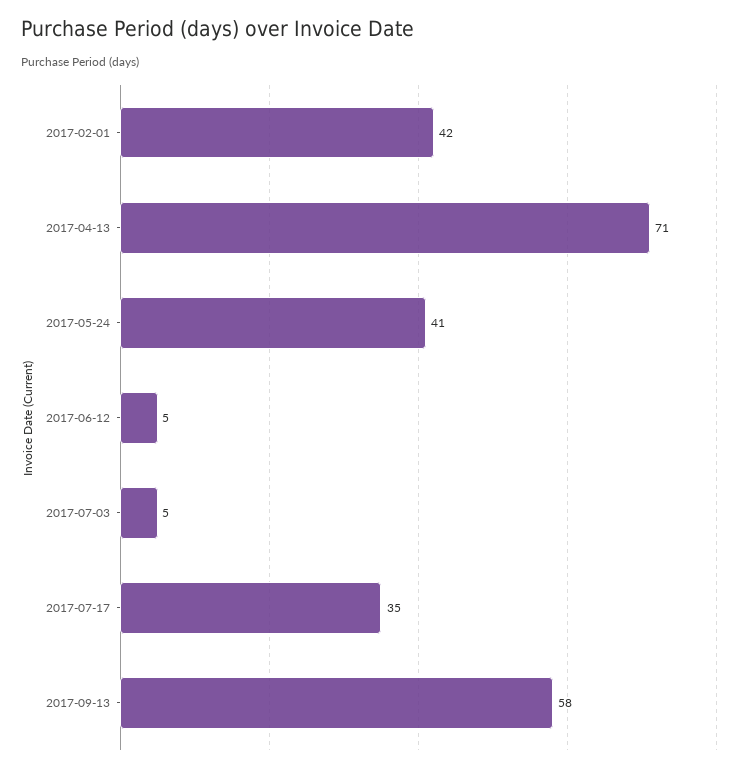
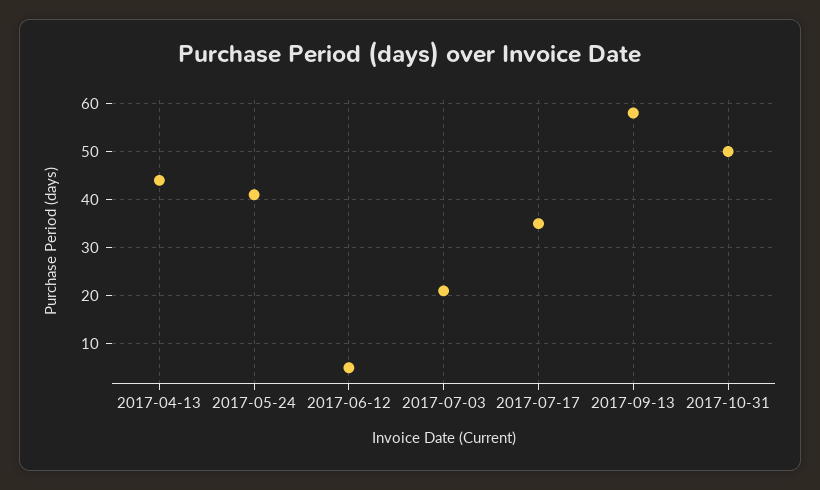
2017-02-01: 42 -> none
2017-04-13: 71 -> 45
2017-07-03: 5 -> 20
2017-10-31: none -> 50

